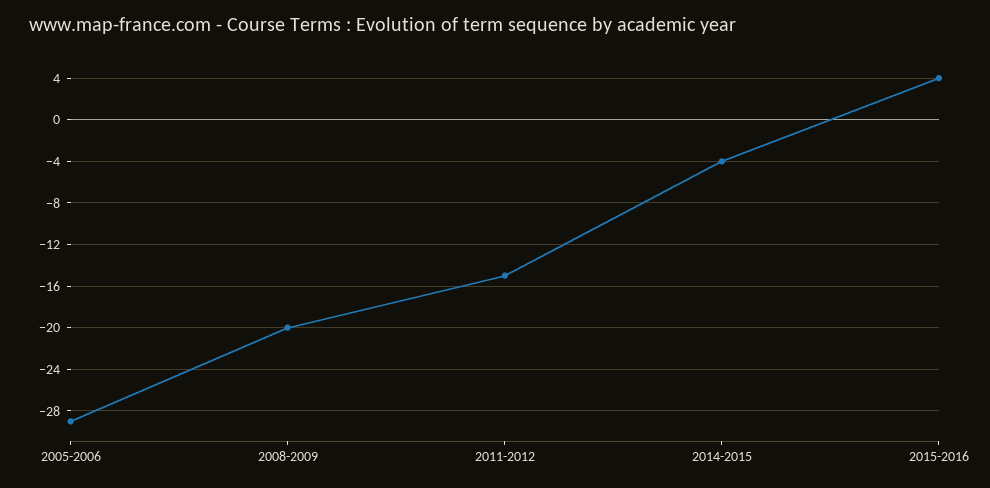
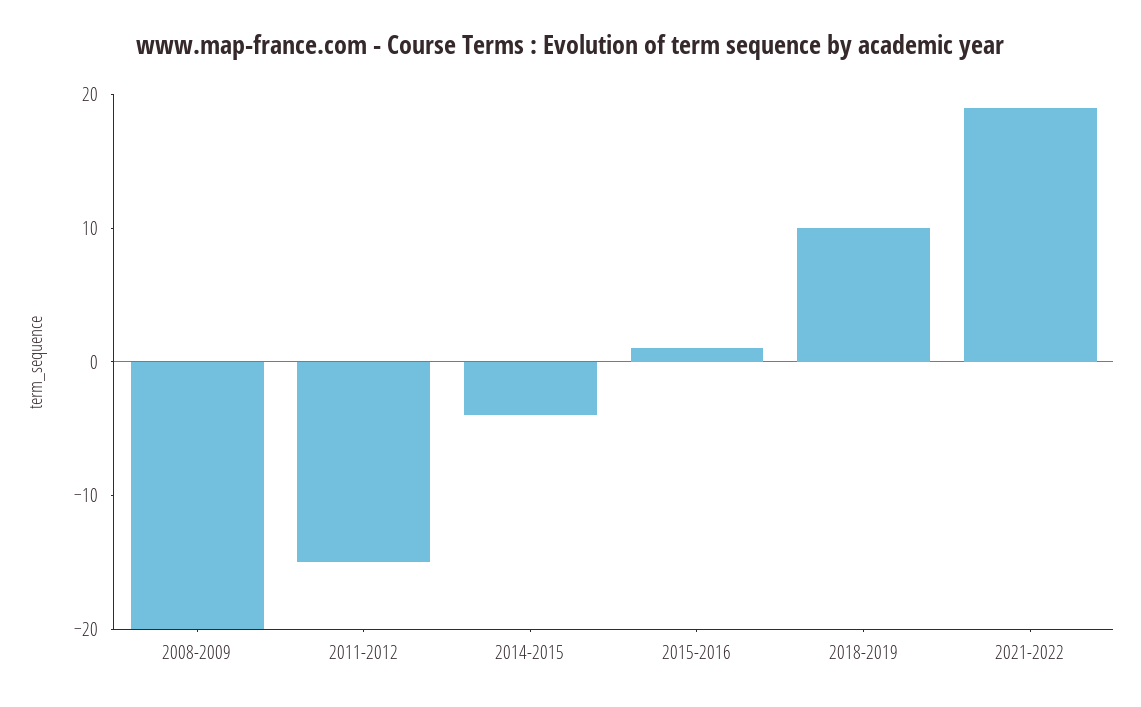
2005-2006: -29 -> none
2015-2016: 4 -> 1
2018-2019: none -> 10
2021-2022: none -> 19

